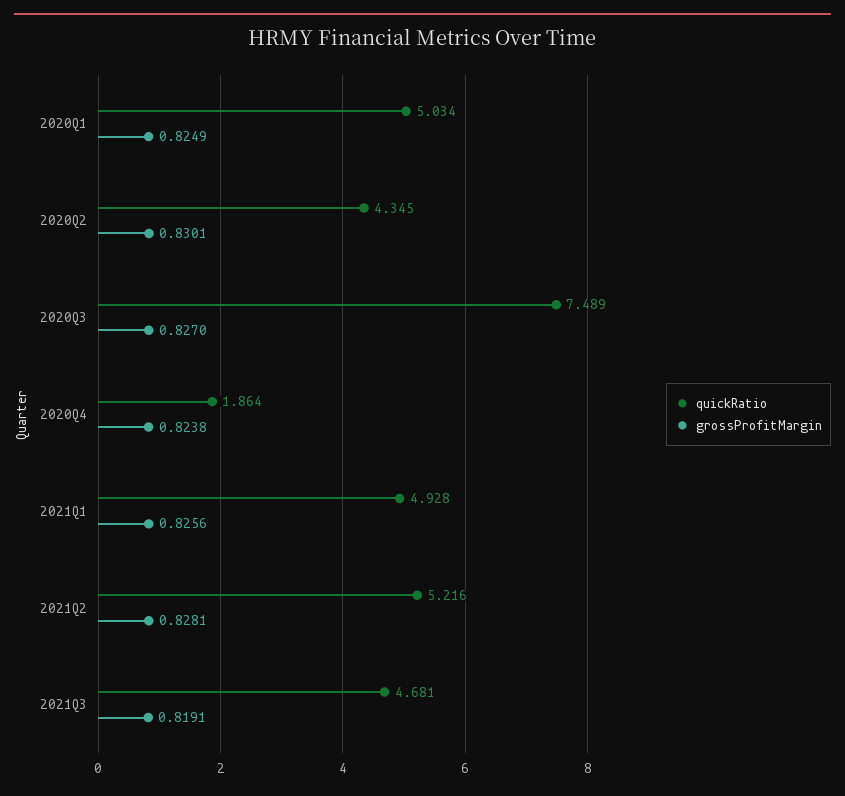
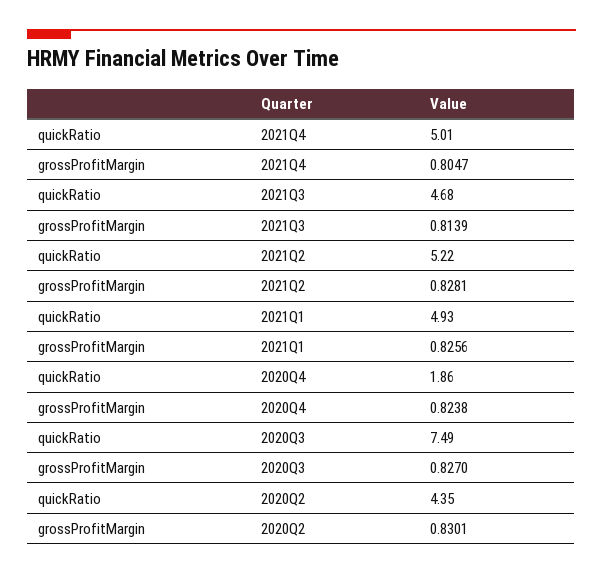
quickRatio, 2020Q1: 5.034 -> none
grossProfitMargin, 2020Q1: 0.8249 -> none
grossProfitMargin, 2021Q3: 0.8191 -> 0.8139
quickRatio, 2021Q4: none -> 5.01
grossProfitMargin, 2021Q4: none -> 0.8047

